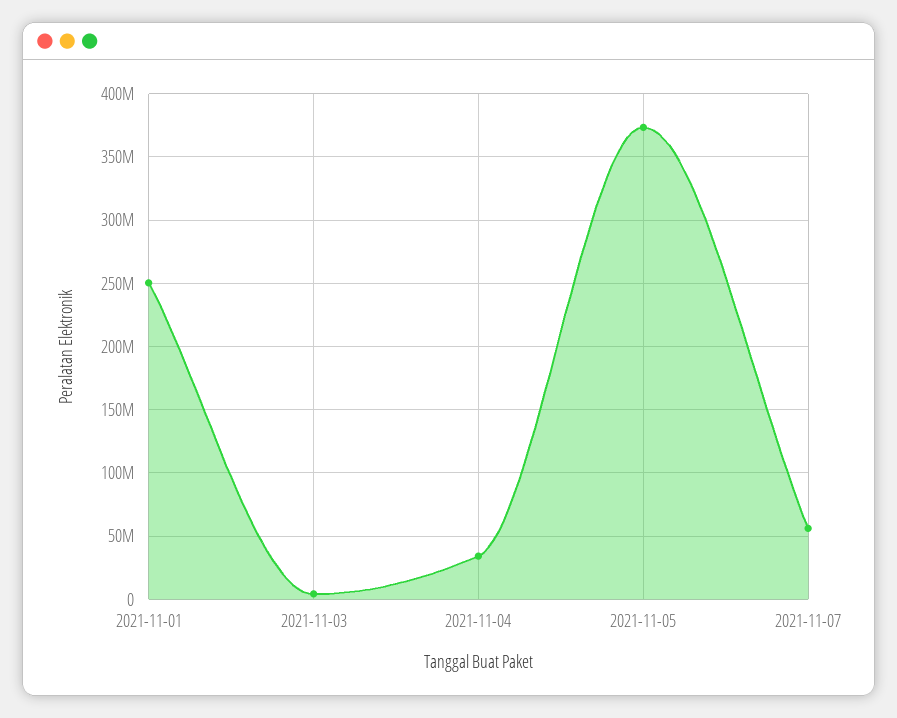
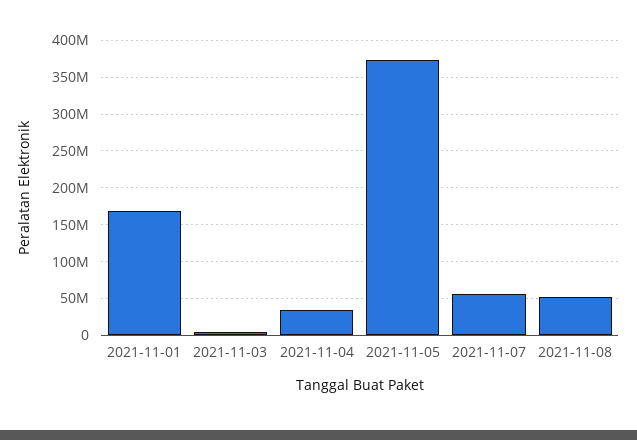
2021-11-01: 250000000 -> 170000000
2021-11-08: none -> 50000000

